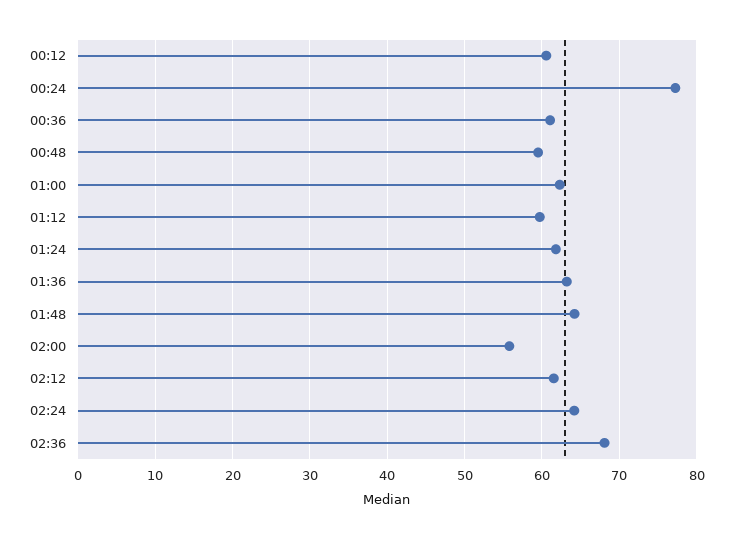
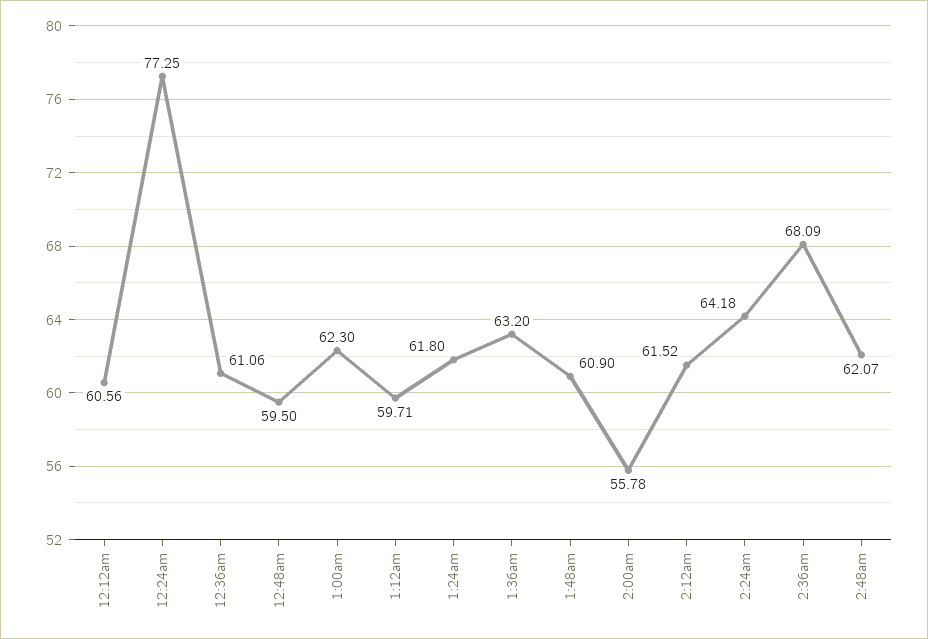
01:48: 64 -> 60.9
2:48am: none -> 62.07

